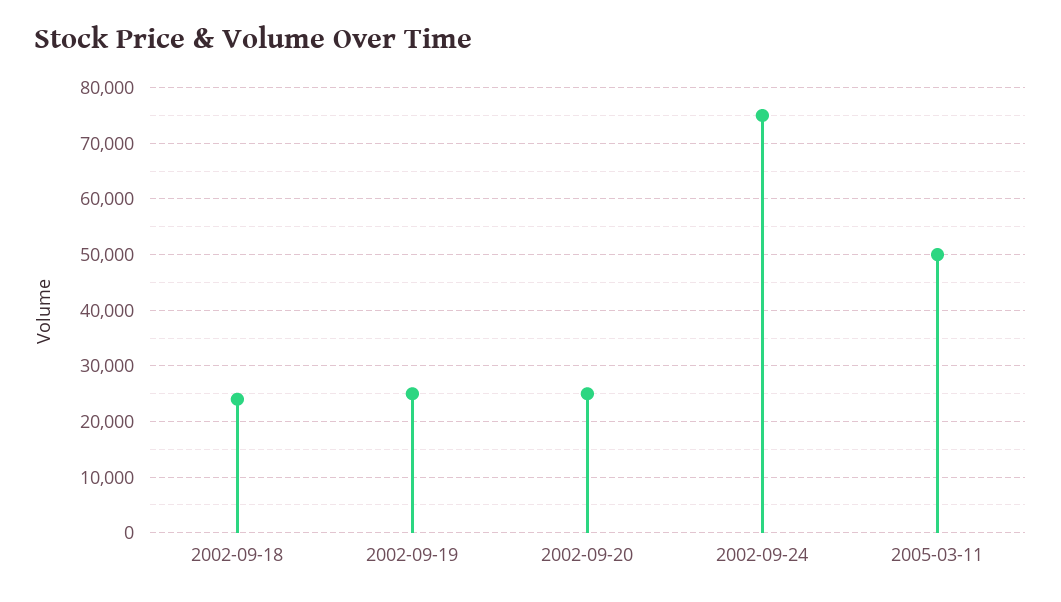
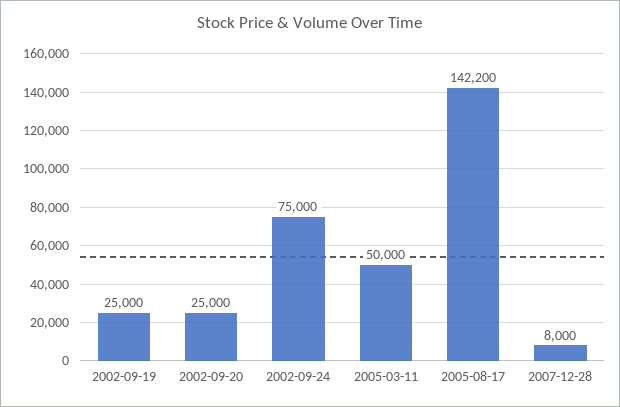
2002-09-18: 24000 -> none
2005-08-17: none -> 142200
2007-12-28: none -> 8000

